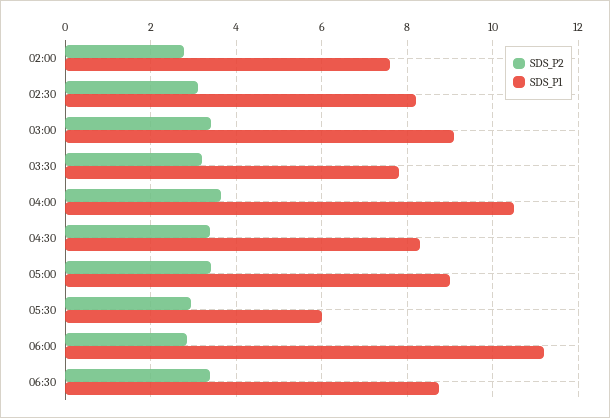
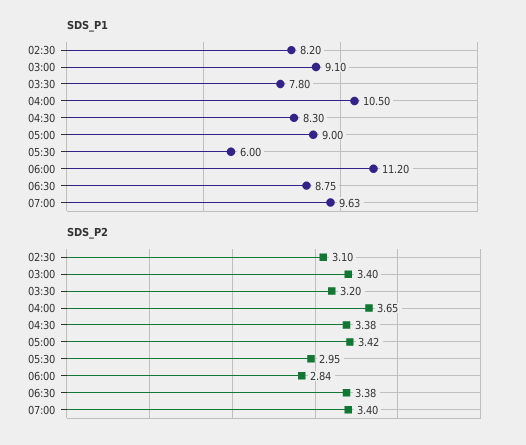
SDS_P2, 02:00: 2.8 -> none
SDS_P1, 02:00: 7.6 -> none
SDS_P1, 07:00: none -> 9.63
SDS_P2, 07:00: none -> 3.4

